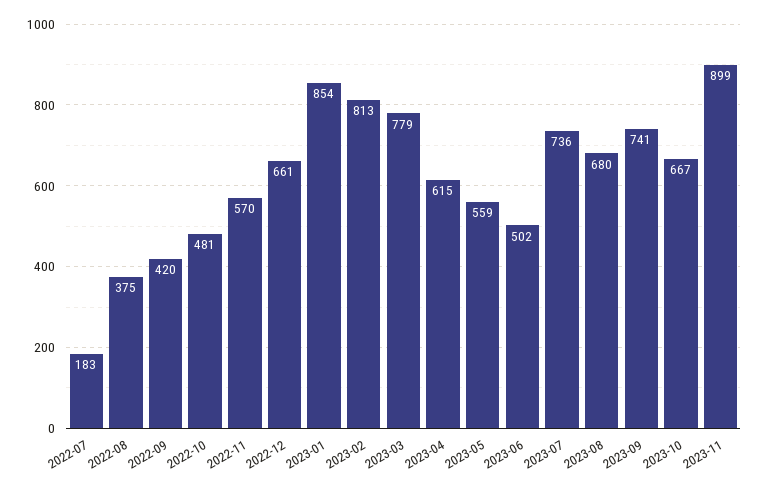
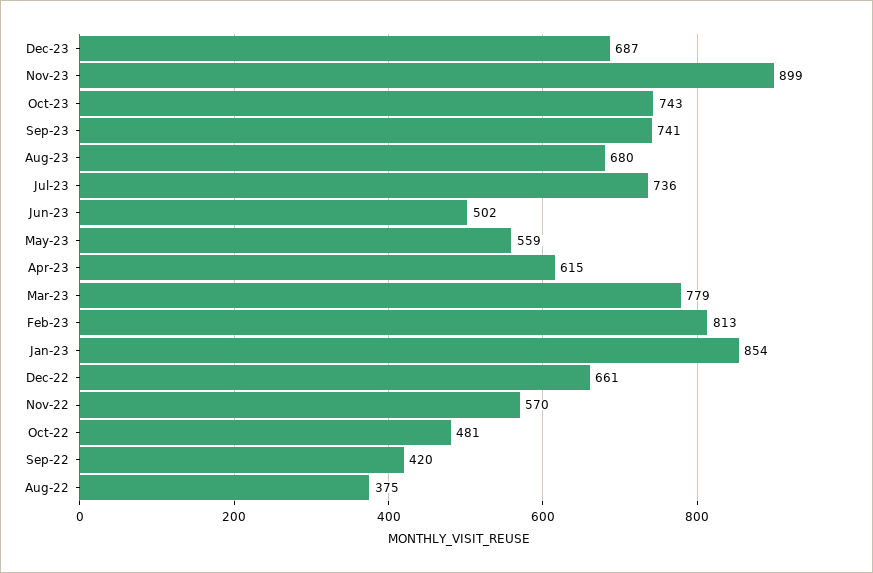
2022-07: 183 -> none
2023-10: 667 -> 743
Dec-23: none -> 687

